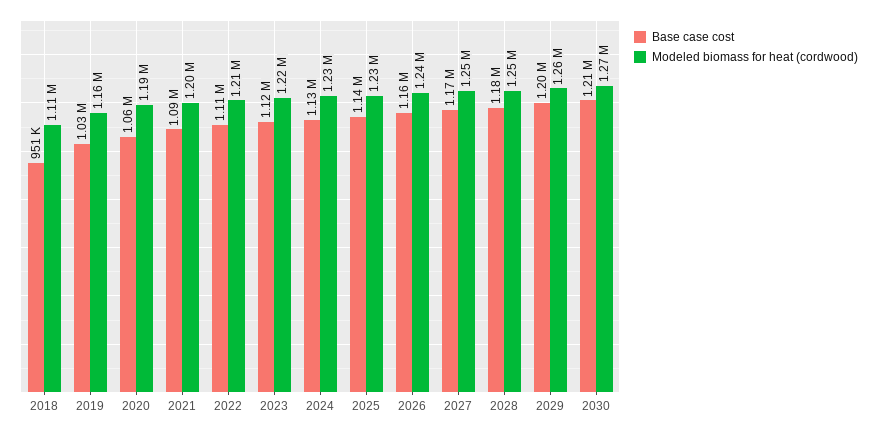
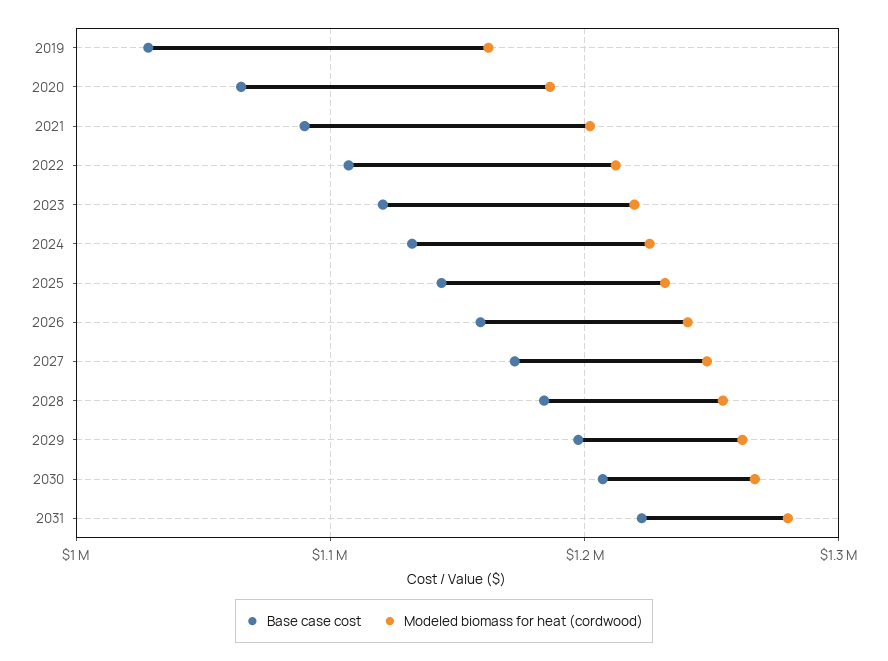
Base case cost, 2018: 951000 -> none
Modeled biomass for heat (cordwood), 2018: 1110000 -> none
Base case cost, 2031: none -> 1220000
Modeled biomass for heat (cordwood), 2031: none -> 1280000

